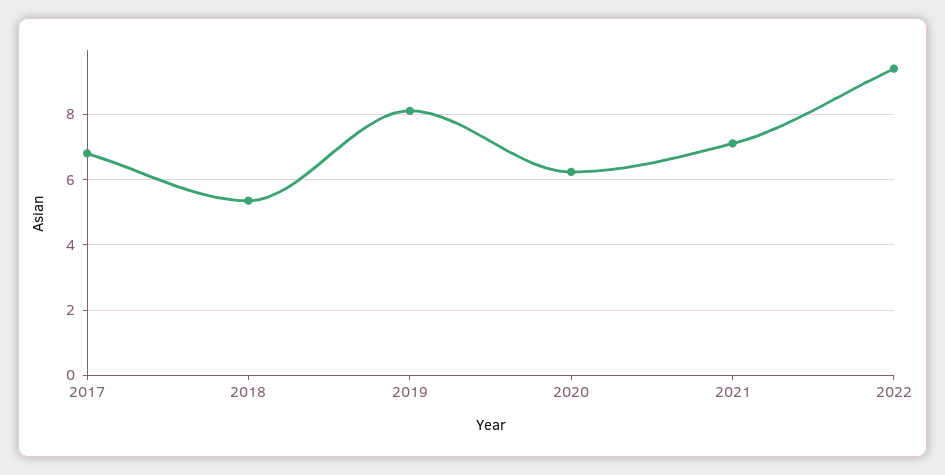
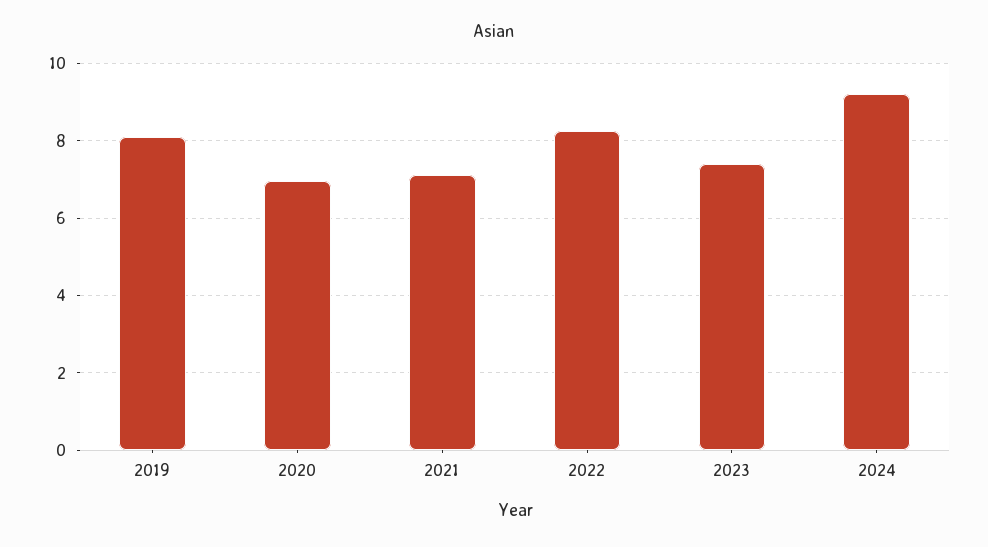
2017: 6.8 -> none
2018: 5.4 -> none
2020: 6.2 -> 7
2022: 9.4 -> 8.2
2023: none -> 7.4
2024: none -> 9.2

